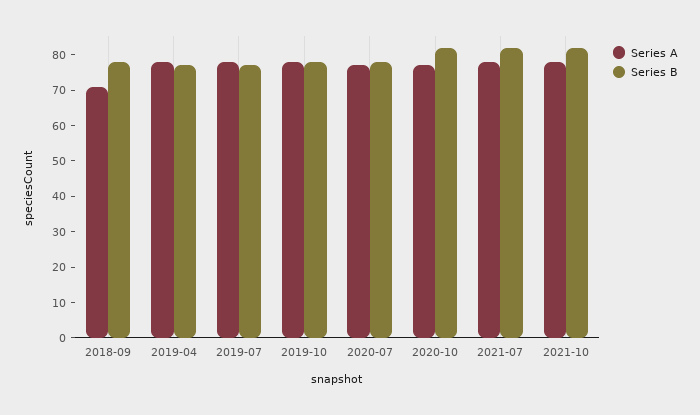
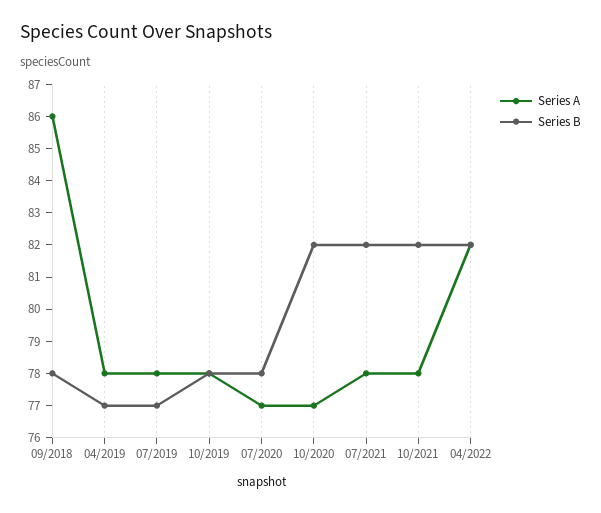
Series A, 2018-09: 70 -> 86
Series A, 04/2022: none -> 82
Series B, 04/2022: none -> 82

